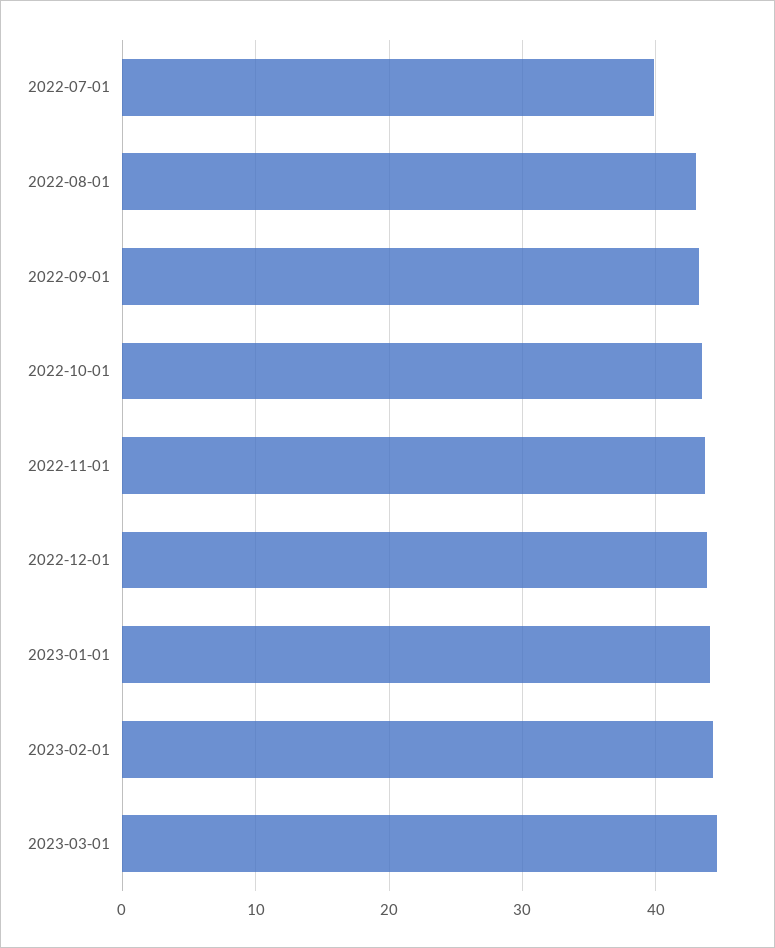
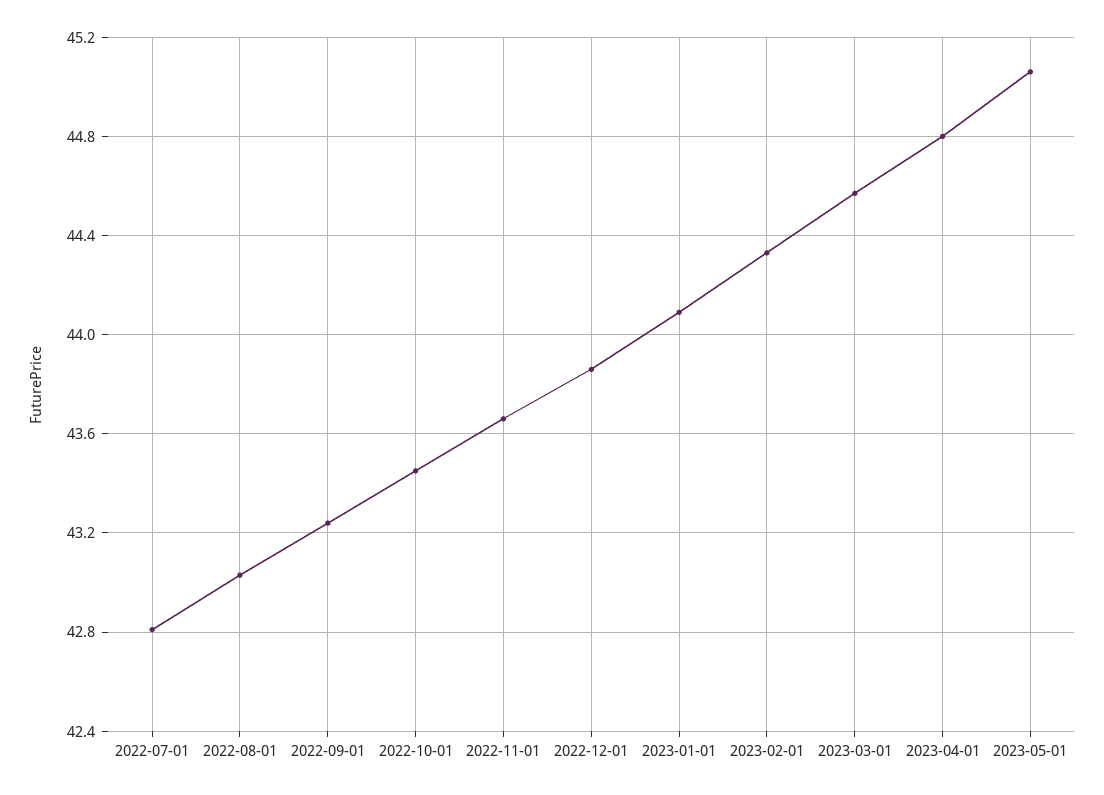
2022-07-01: 40 -> 42.8
2023-04-01: none -> 44.8
2023-05-01: none -> 45.05

